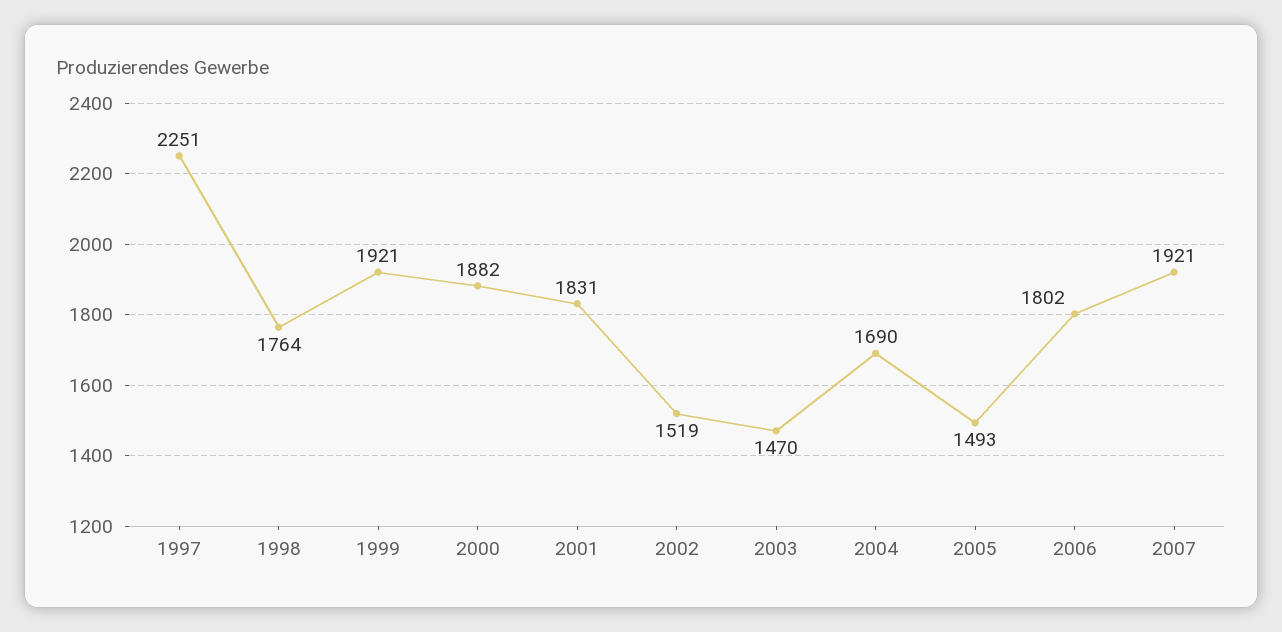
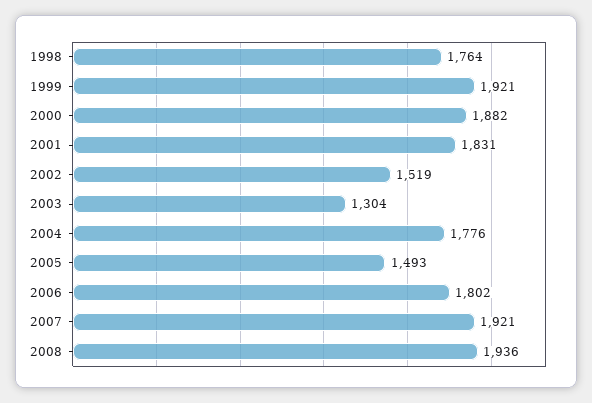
1997: 2251 -> none
2003: 1470 -> 1304
2004: 1690 -> 1776
2008: none -> 1936

